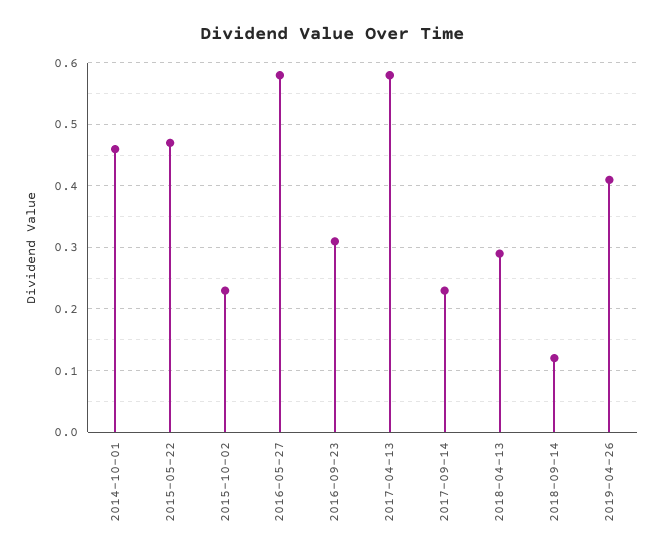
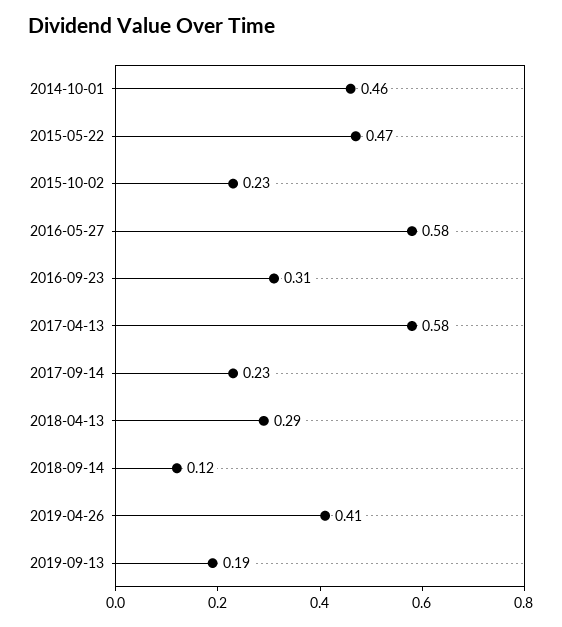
2019-09-13: none -> 0.19

